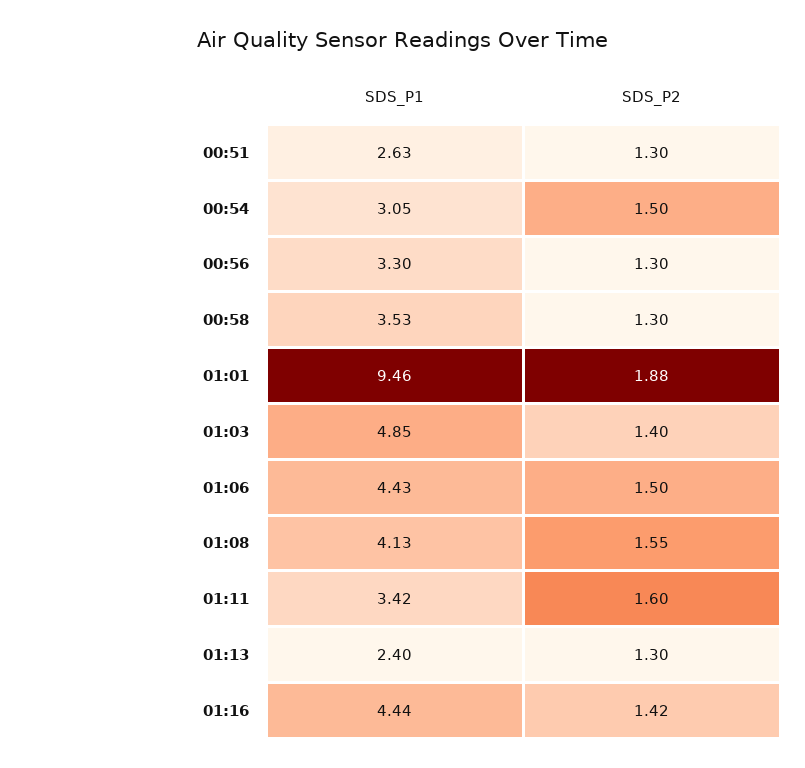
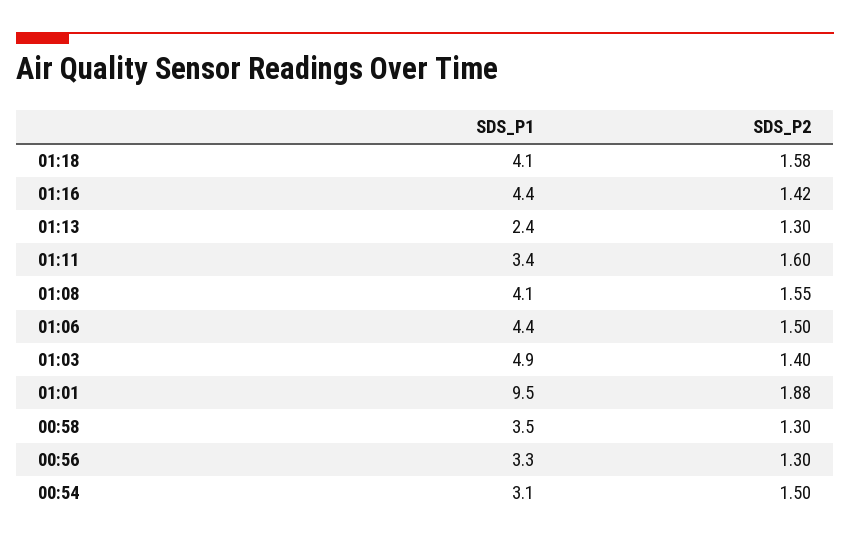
SDS_P1, 00:51: 2.63 -> none
SDS_P2, 00:51: 1.3 -> none
SDS_P1, 01:18: none -> 4.1
SDS_P2, 01:18: none -> 1.58

